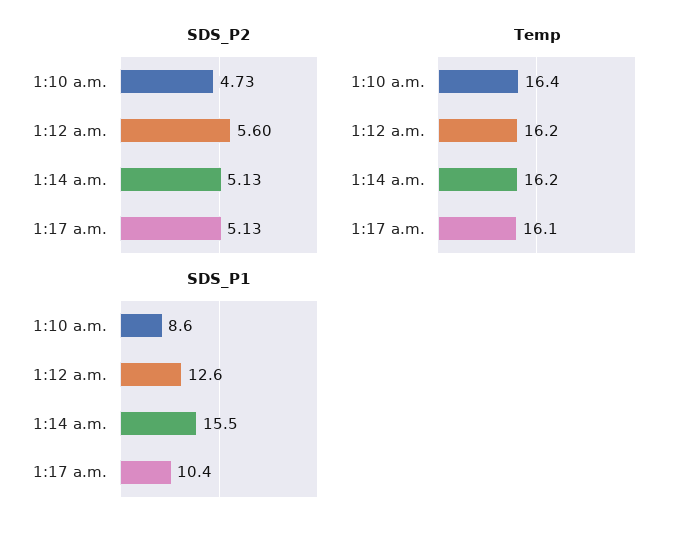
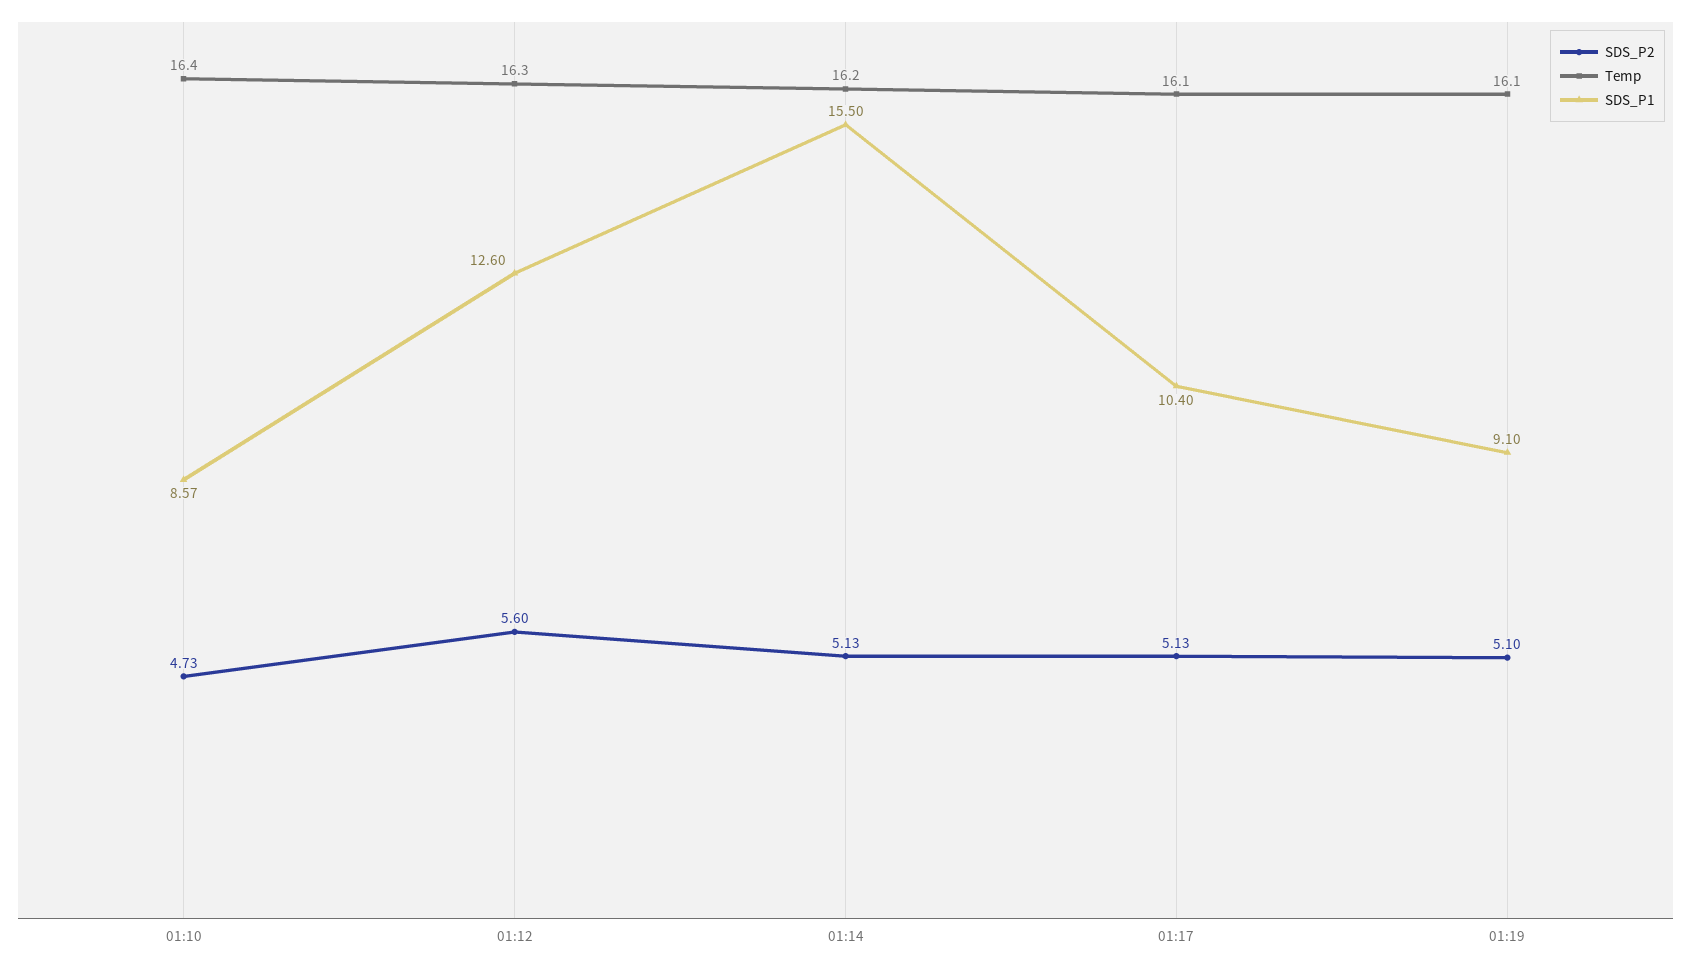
Temp, 1:12 a.m.: 16.2 -> 16.3
SDS_P2, 01:19: none -> 5.1
Temp, 01:19: none -> 16.1
SDS_P1, 01:19: none -> 9.1

